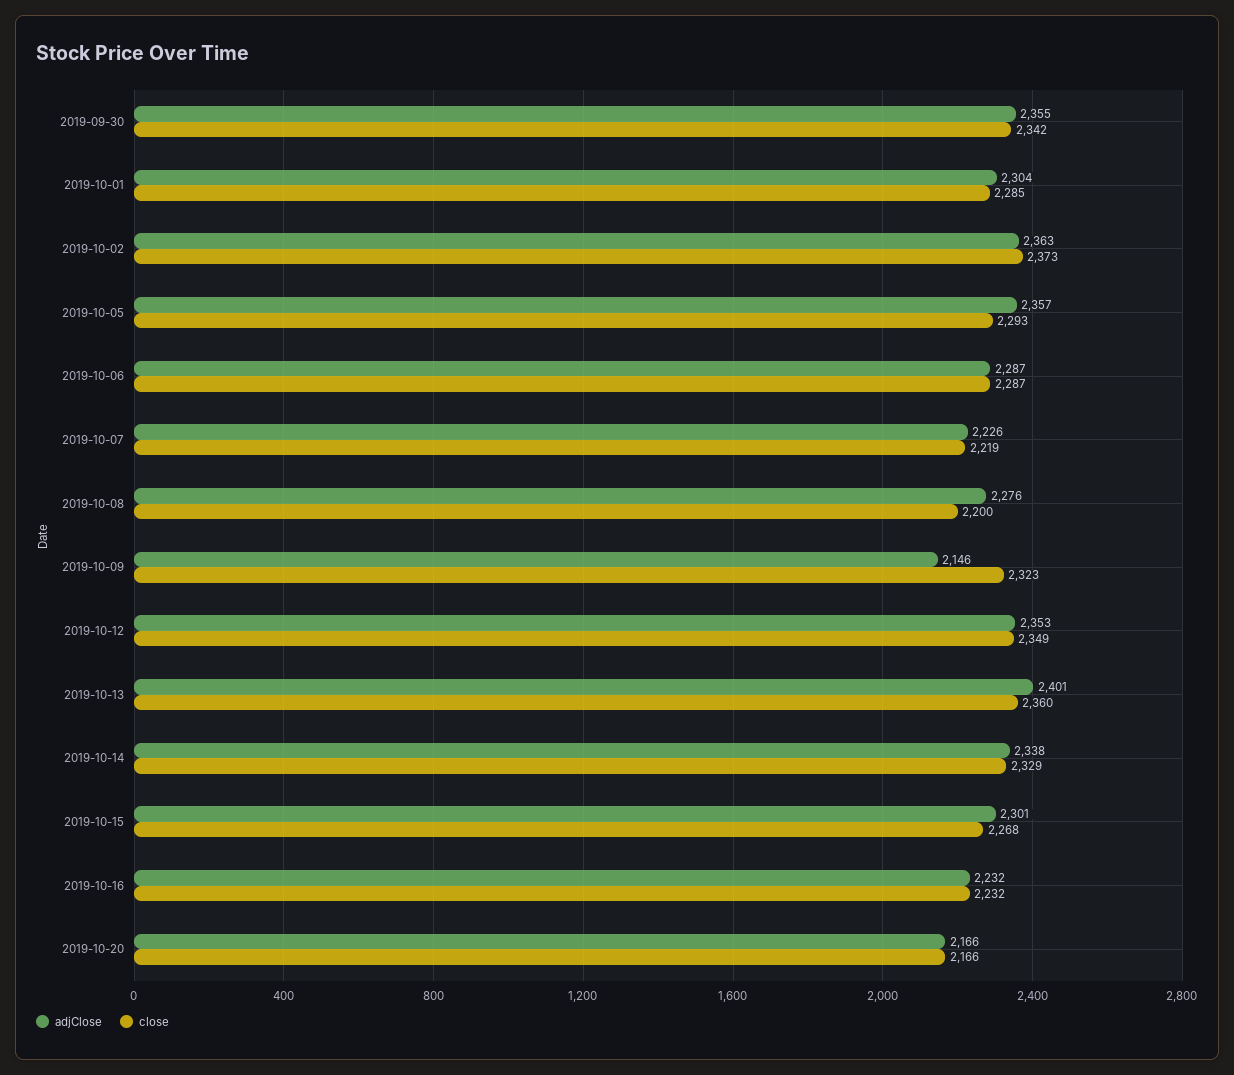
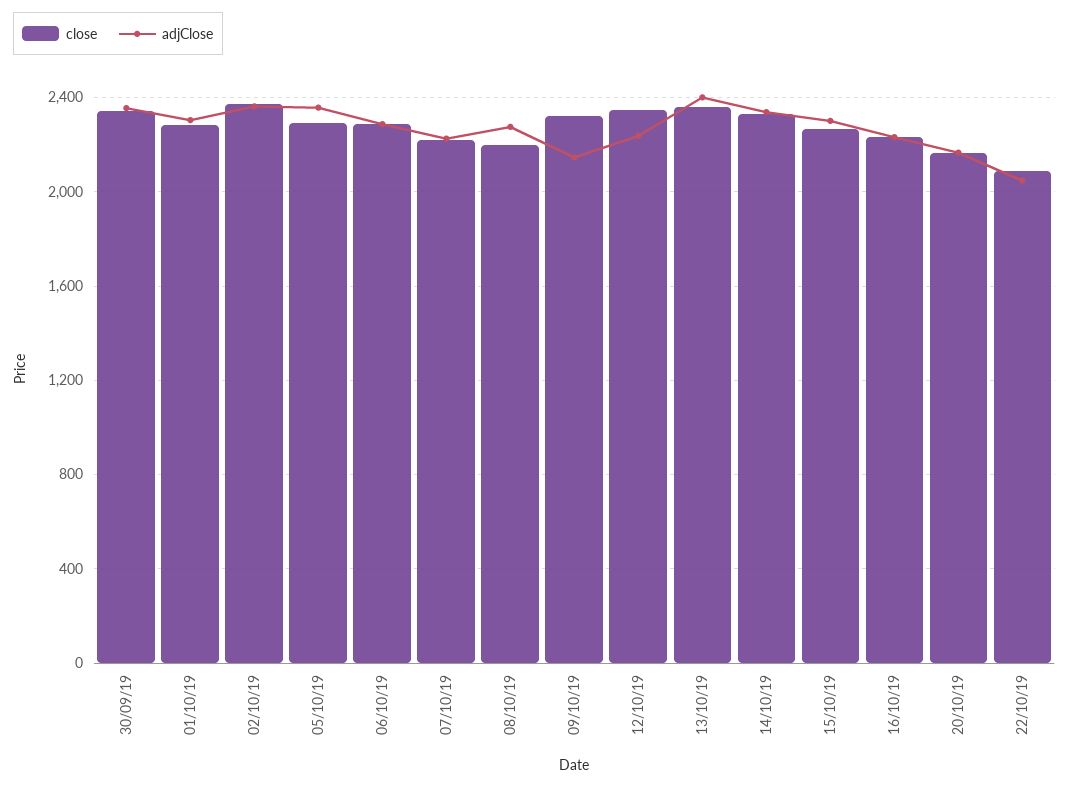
adjClose, 2019-10-12: 2353 -> 2250
close, 22/10/19: none -> 2100
adjClose, 22/10/19: none -> 2050

